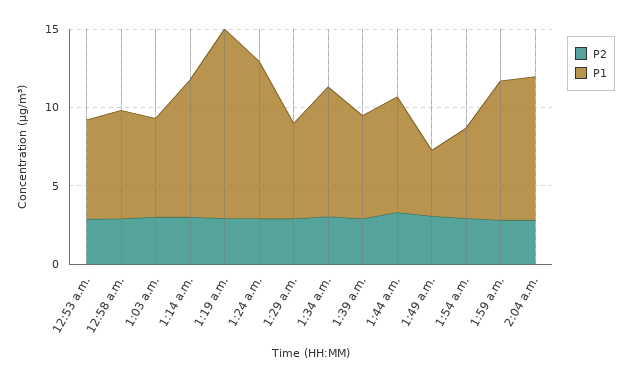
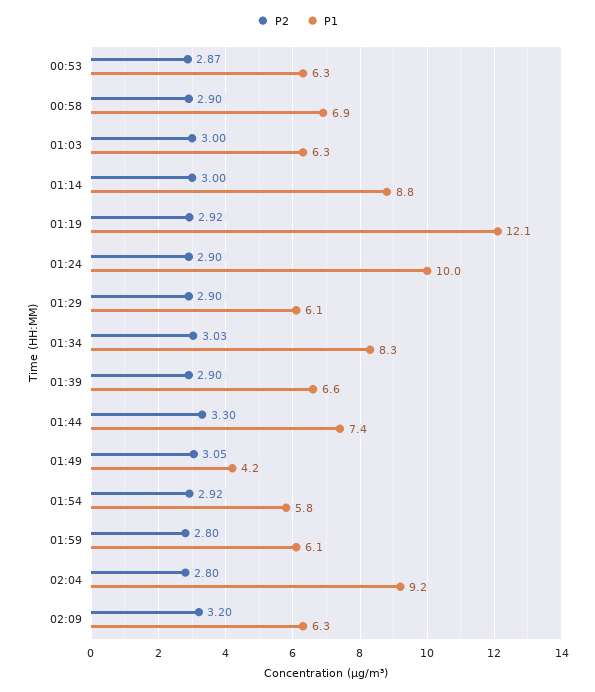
P1, 1:59 a.m.: 9 -> 6.1
P2, 02:09: none -> 3.2
P1, 02:09: none -> 6.3

